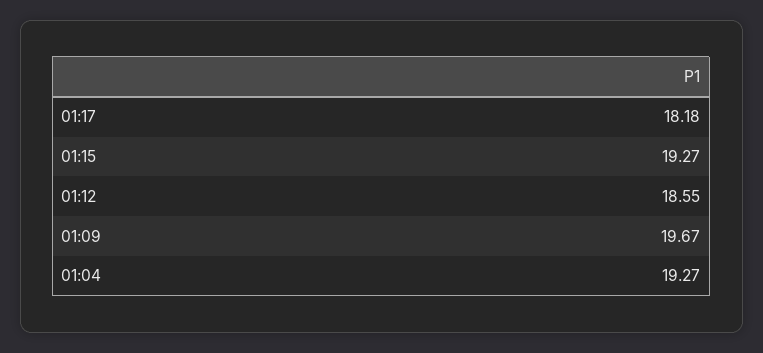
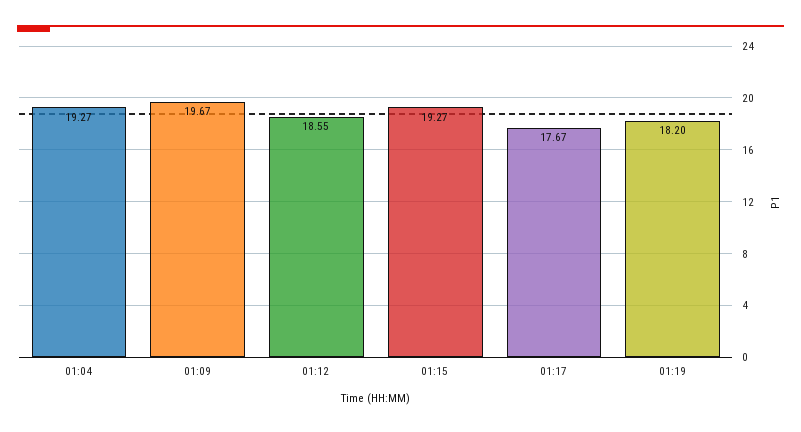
01:17: 18.18 -> 17.67
01:19: none -> 18.2

